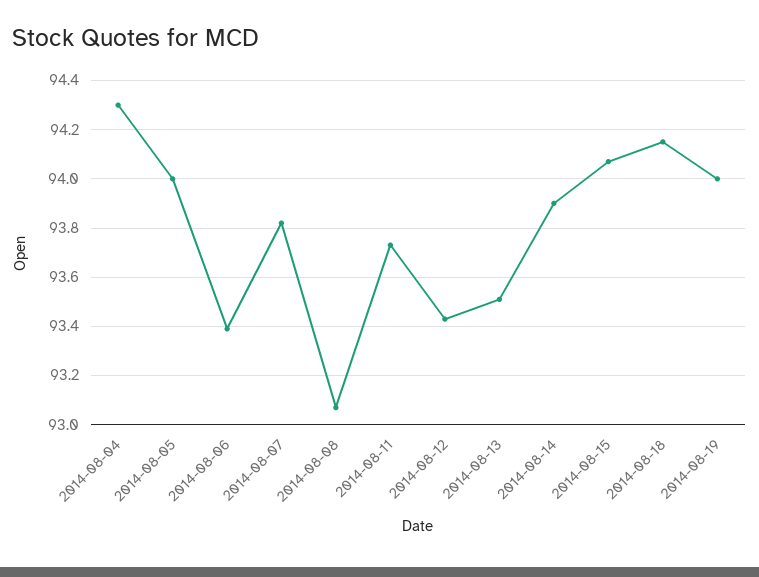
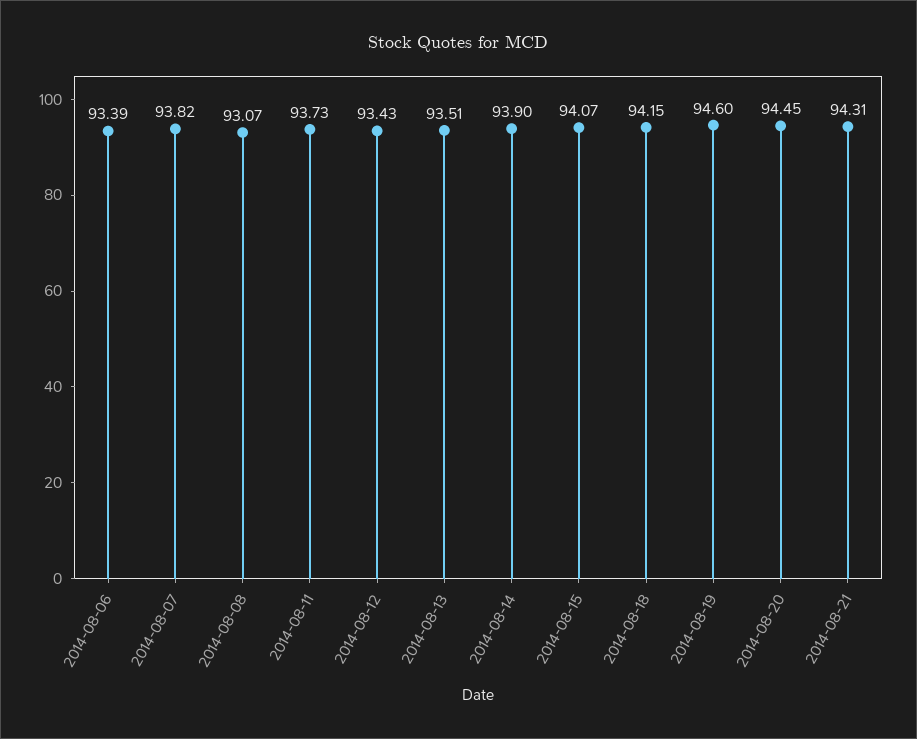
2014-08-04: 94.3 -> none
2014-08-05: 94 -> none
2014-08-19: 94 -> 94.6
2014-08-20: none -> 94.45
2014-08-21: none -> 94.31

